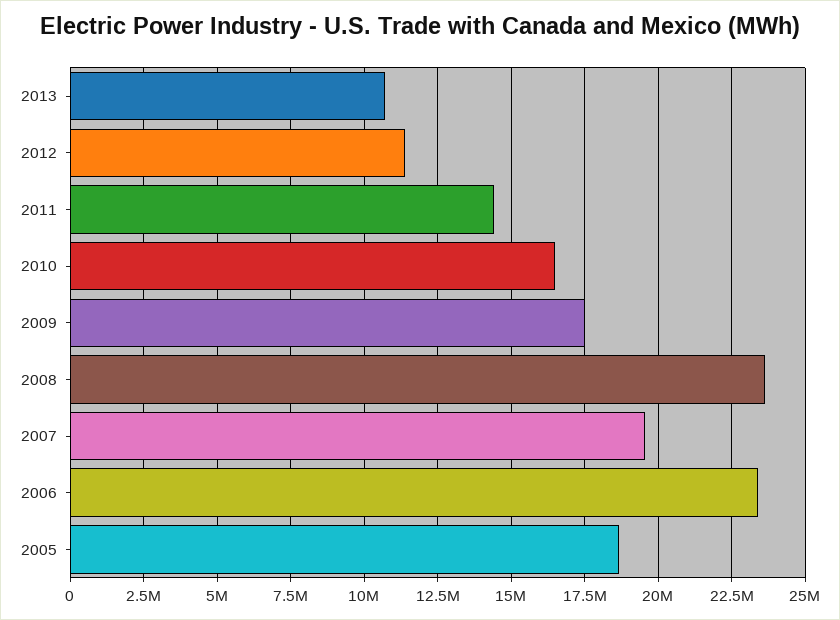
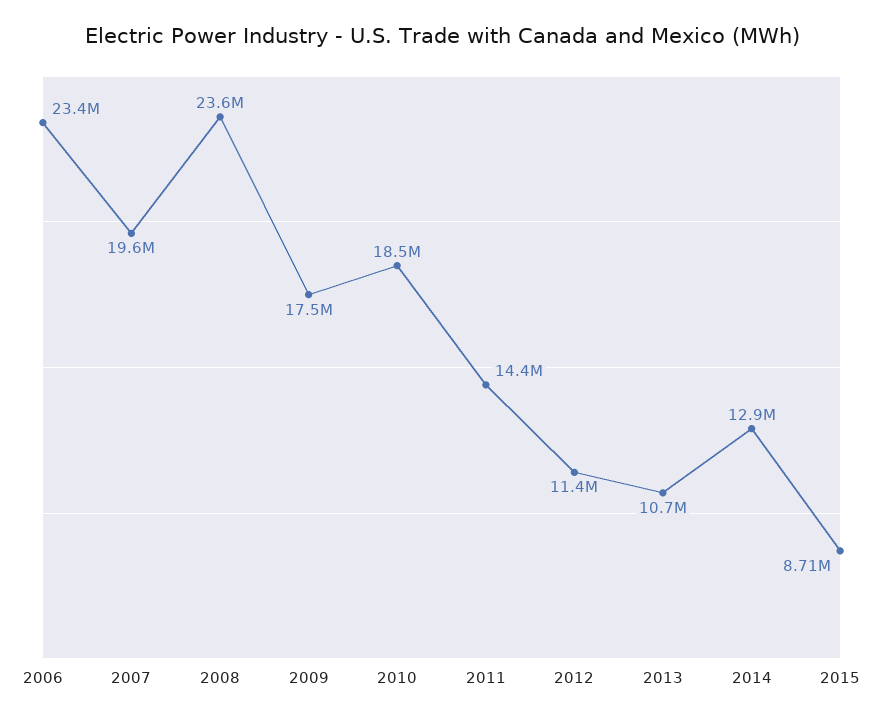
2010: 16500000 -> 18500000
2005: 18750000 -> none
2014: none -> 12900000
2015: none -> 8710000

